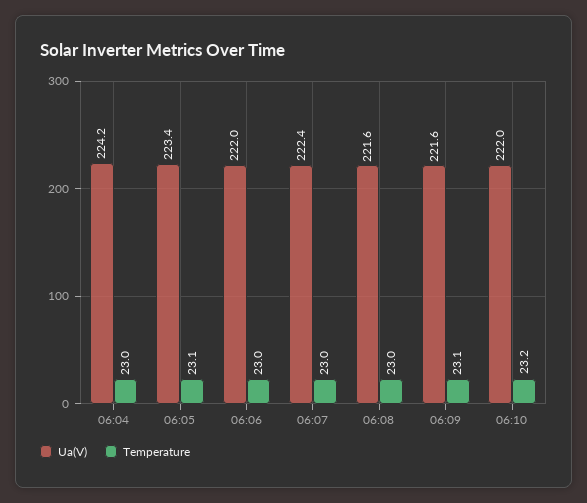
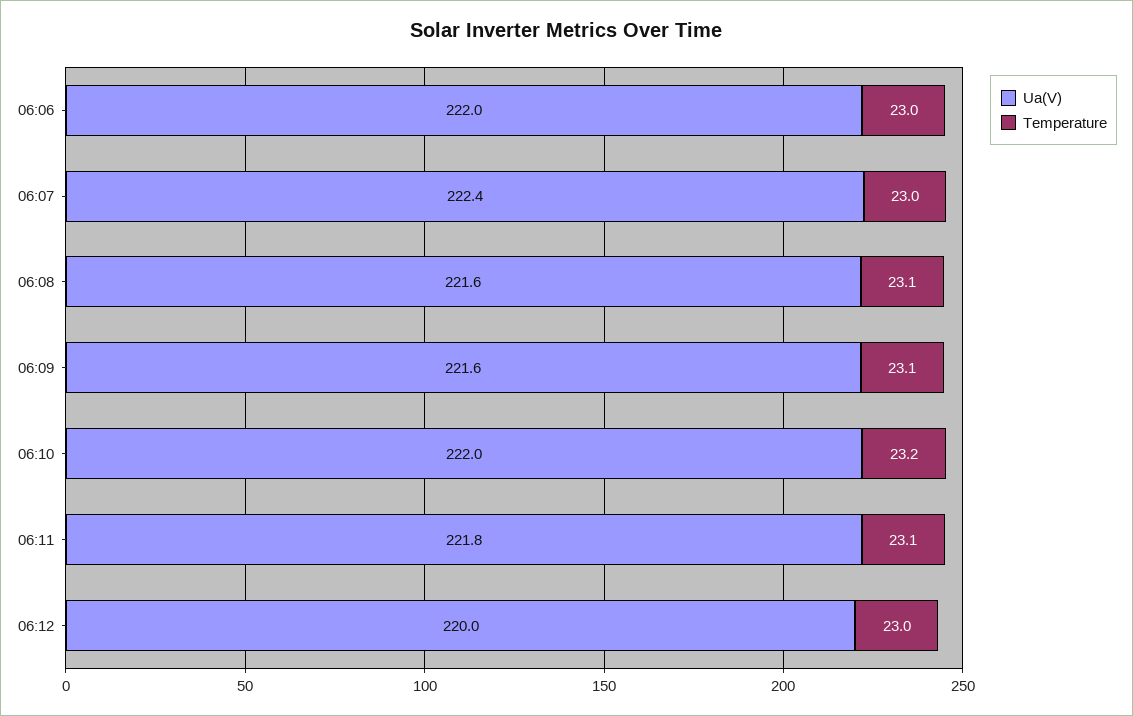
Ua(V), 06:04: 224.2 -> none
Temperature, 06:04: 23 -> none
Ua(V), 06:05: 223.4 -> none
Temperature, 06:05: 23.1 -> none
Temperature, 06:08: 23 -> 23.1
Ua(V), 06:11: none -> 221.8
Temperature, 06:11: none -> 23.1
Ua(V), 06:12: none -> 220
Temperature, 06:12: none -> 23

